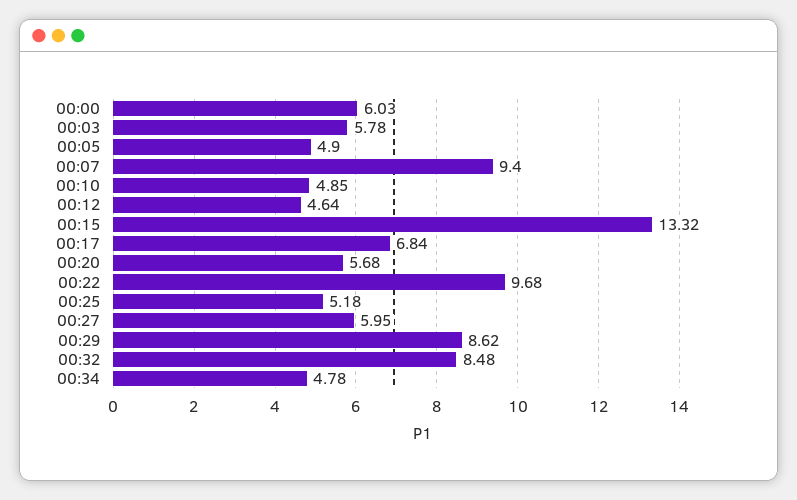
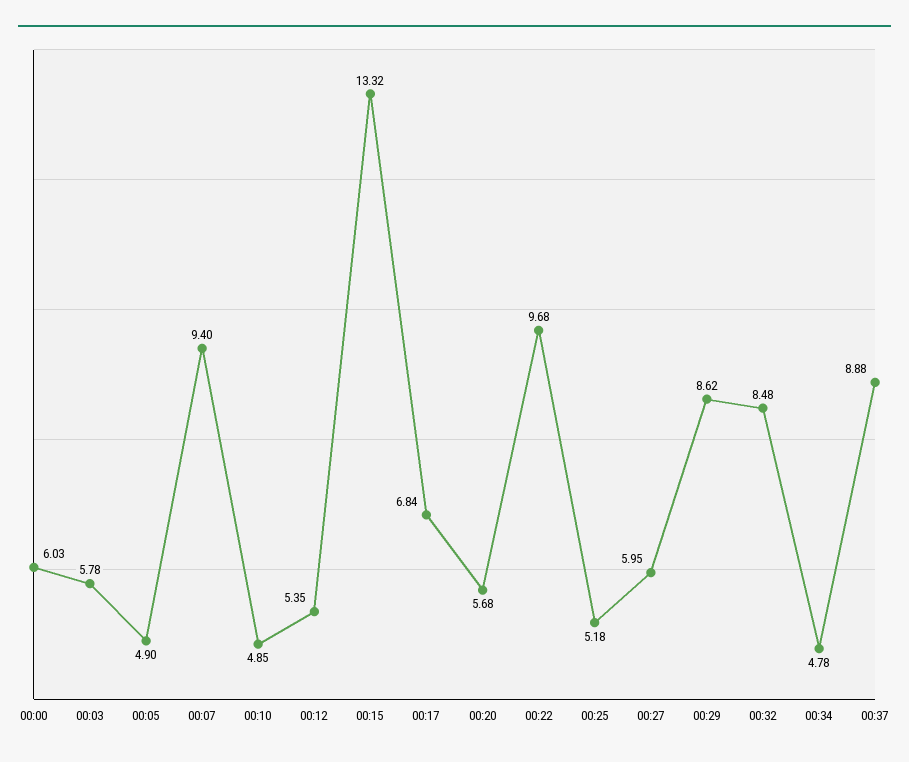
00:12: 4.64 -> 5.35
00:37: none -> 8.88

